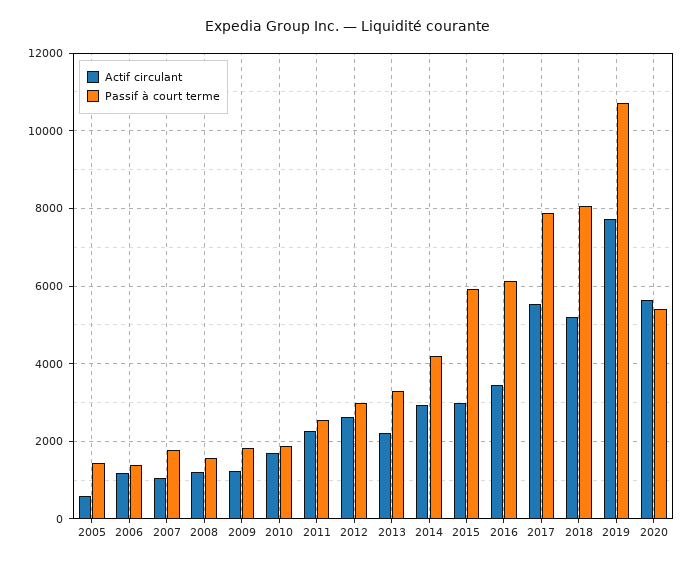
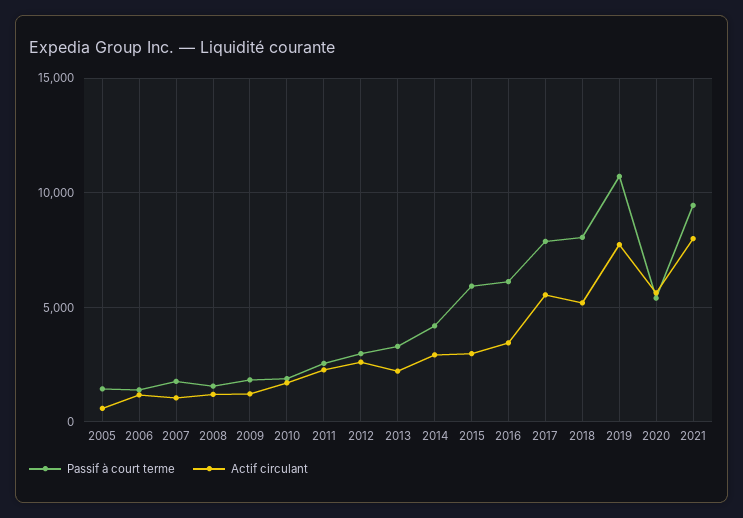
Passif à court terme, 2021: none -> 9500
Actif circulant, 2021: none -> 8000

